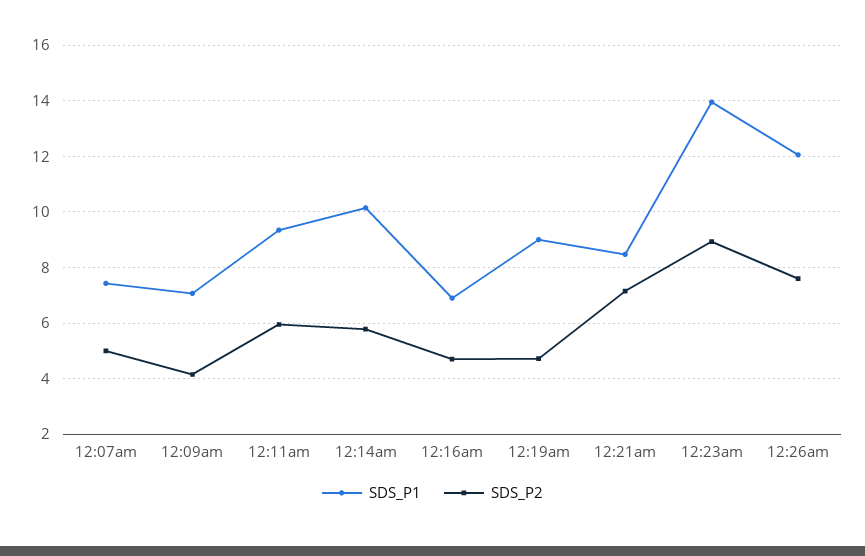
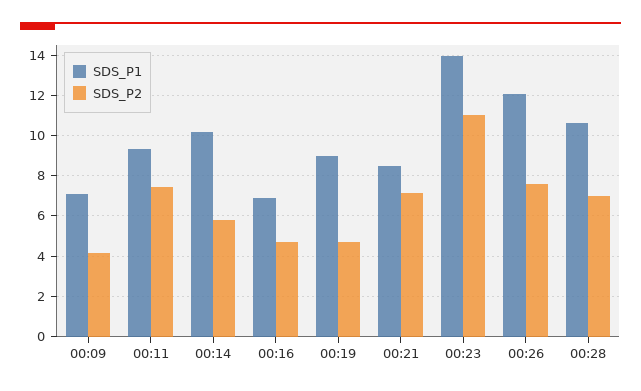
SDS_P1, 12:07am: 7.5 -> none
SDS_P2, 12:07am: 5 -> none
SDS_P2, 12:11am: 6 -> 7.5
SDS_P2, 12:23am: 9 -> 11
SDS_P1, 00:28: none -> 10.5
SDS_P2, 00:28: none -> 7

